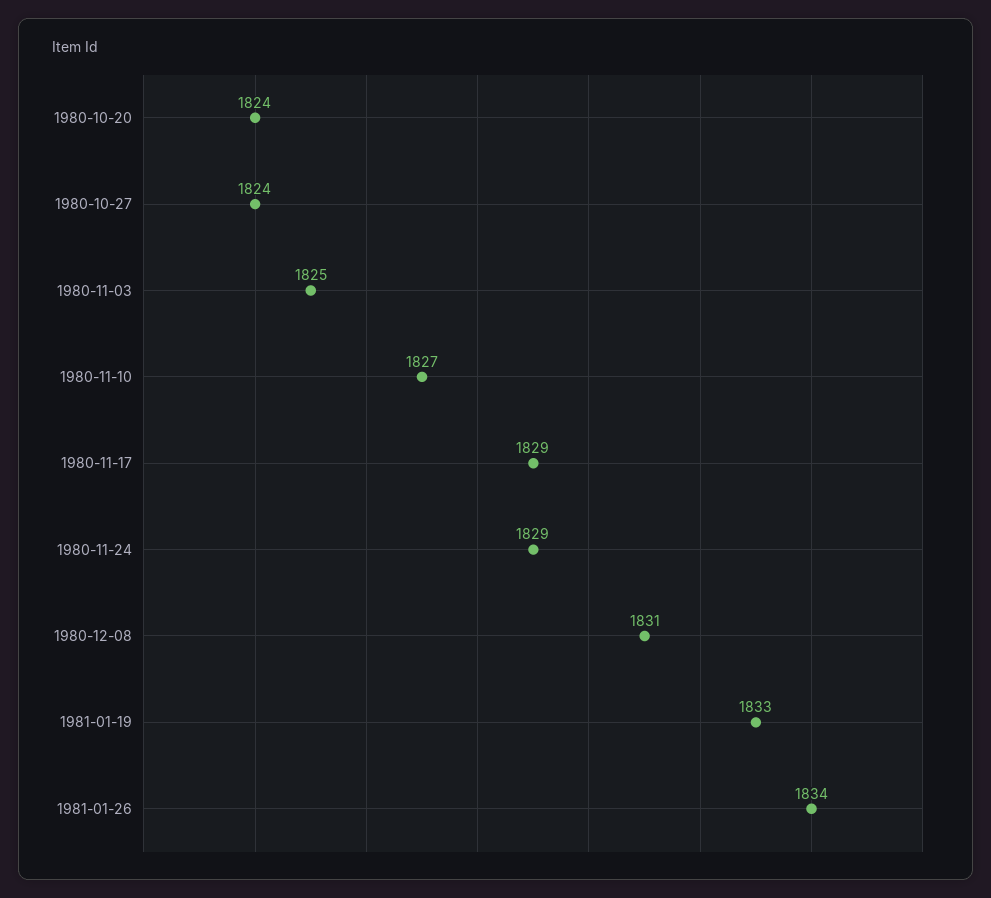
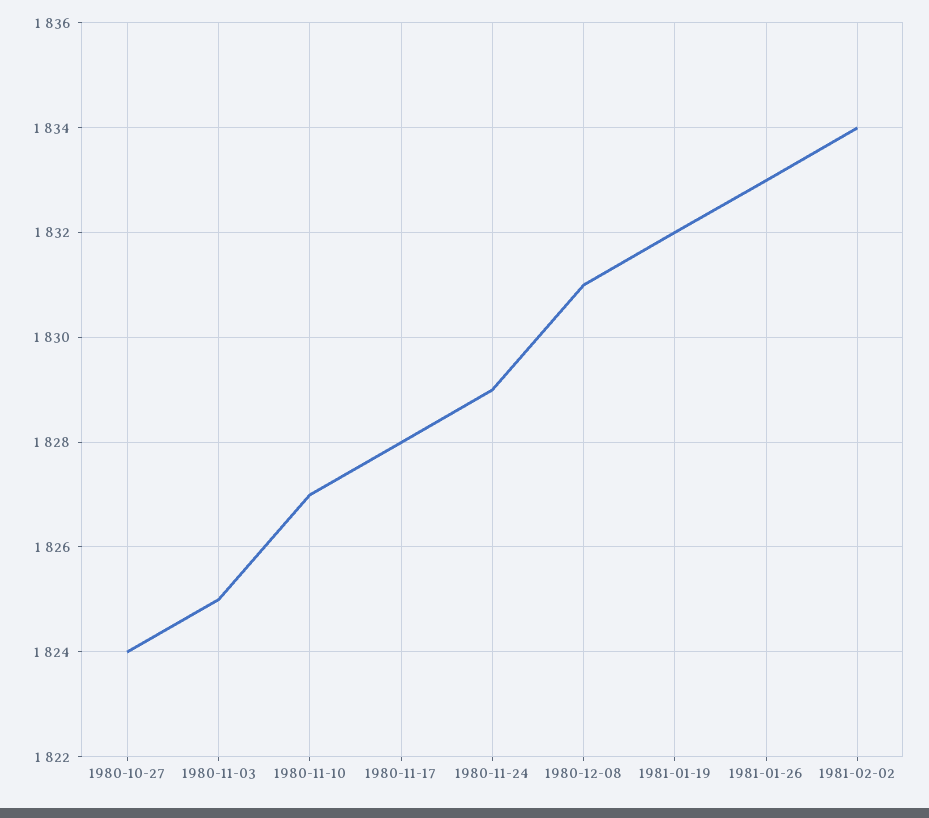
1980-10-20: 1824 -> none
1980-11-17: 1829 -> 1828
1981-01-19: 1833 -> 1832
1981-01-26: 1834 -> 1833
1981-02-02: none -> 1834

